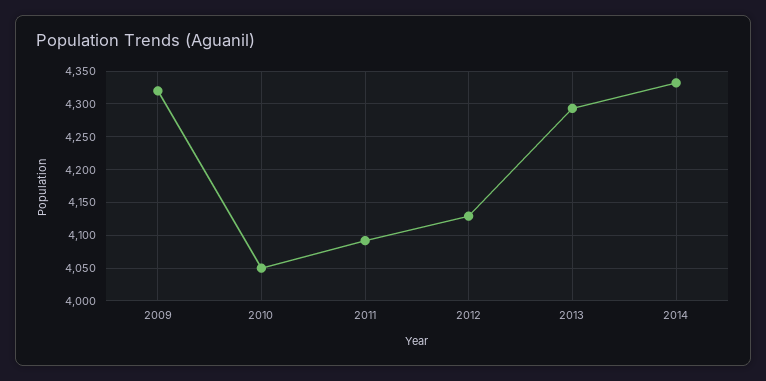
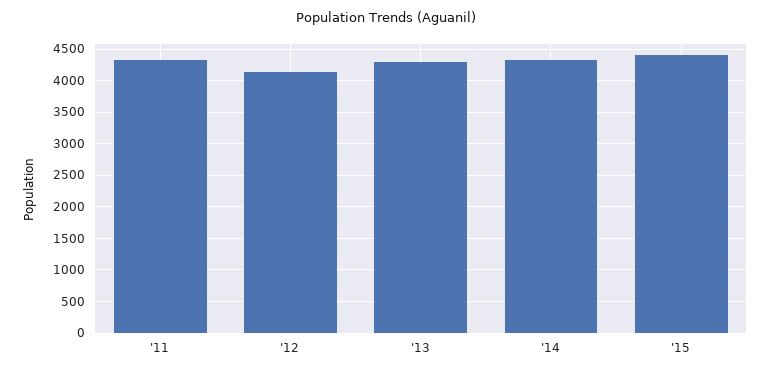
2009: 4320 -> none
2010: 4050 -> none
2011: 4090 -> 4300
'15: none -> 4400

